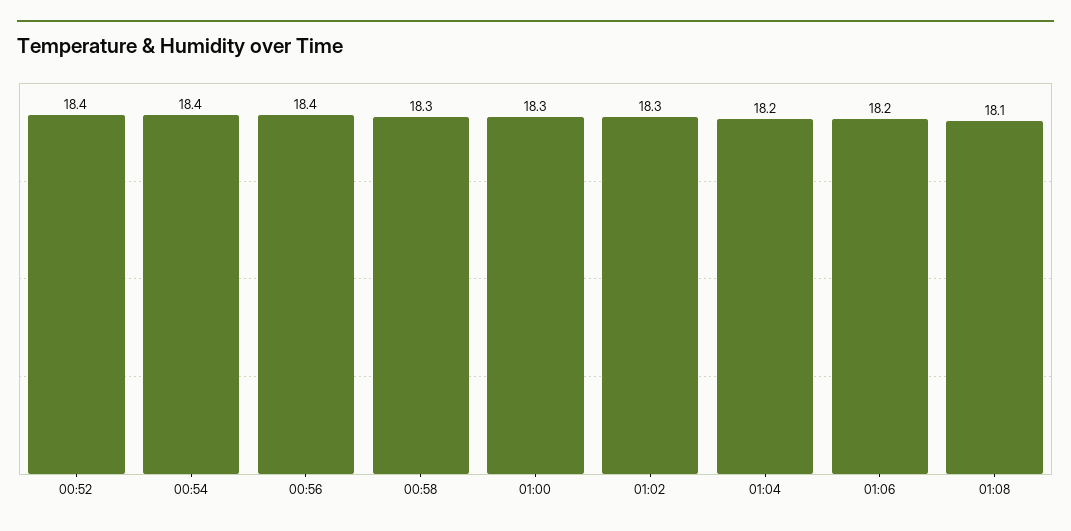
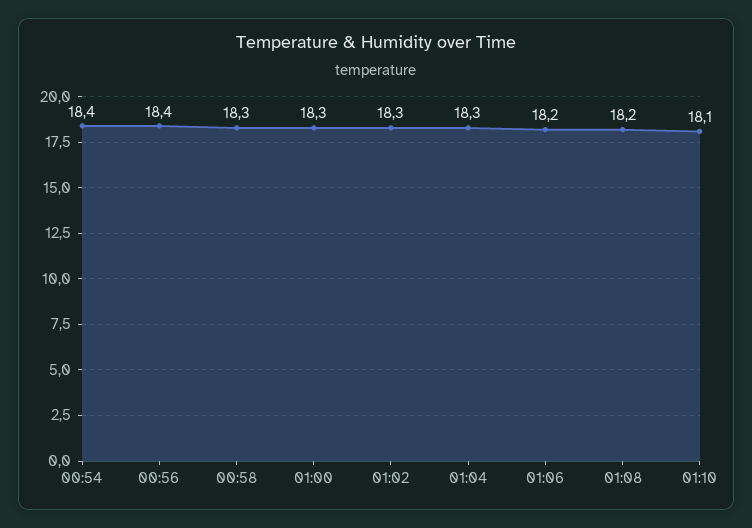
00:52: 18.4 -> none
01:04: 18.2 -> 18.3
01:08: 18.1 -> 18.2
01:10: none -> 18.1

